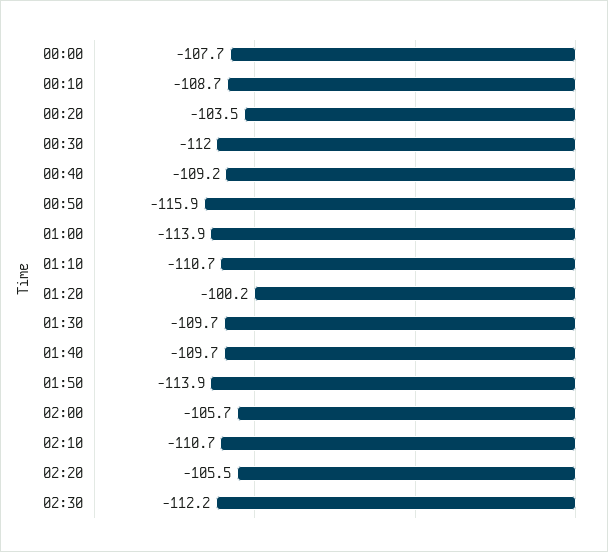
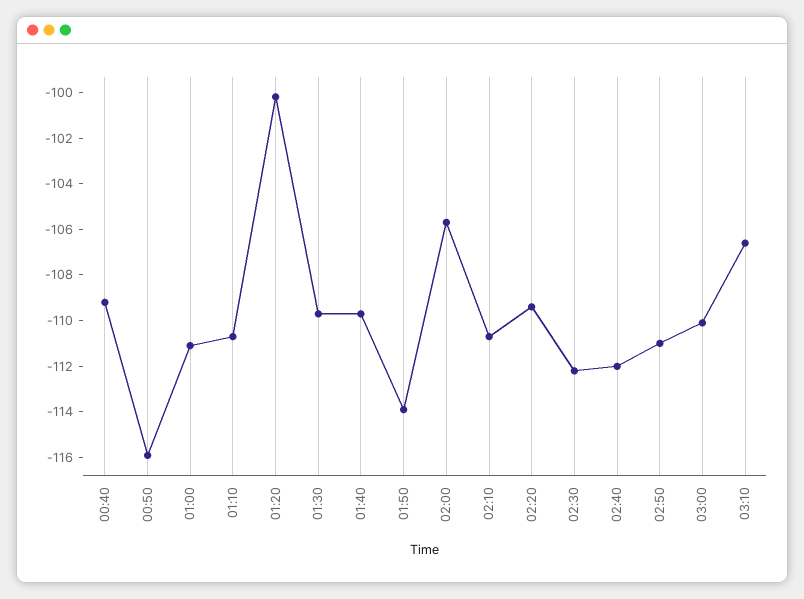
00:00: -107.7 -> none
00:10: -108.7 -> none
00:20: -103.5 -> none
00:30: -112 -> none
01:00: -113.9 -> -111
02:20: -105.5 -> -109.5
02:40: none -> -112
02:50: none -> -111
03:00: none -> -110
03:10: none -> -106.5

